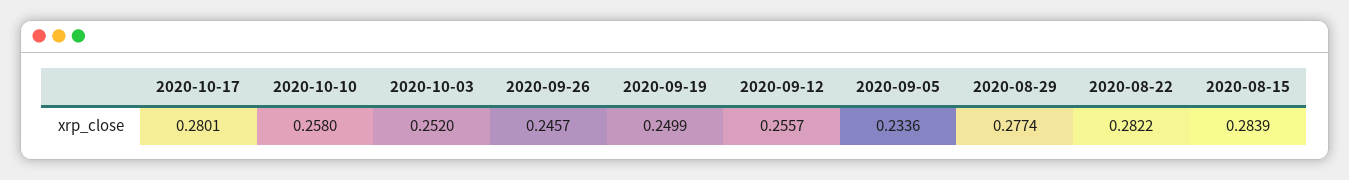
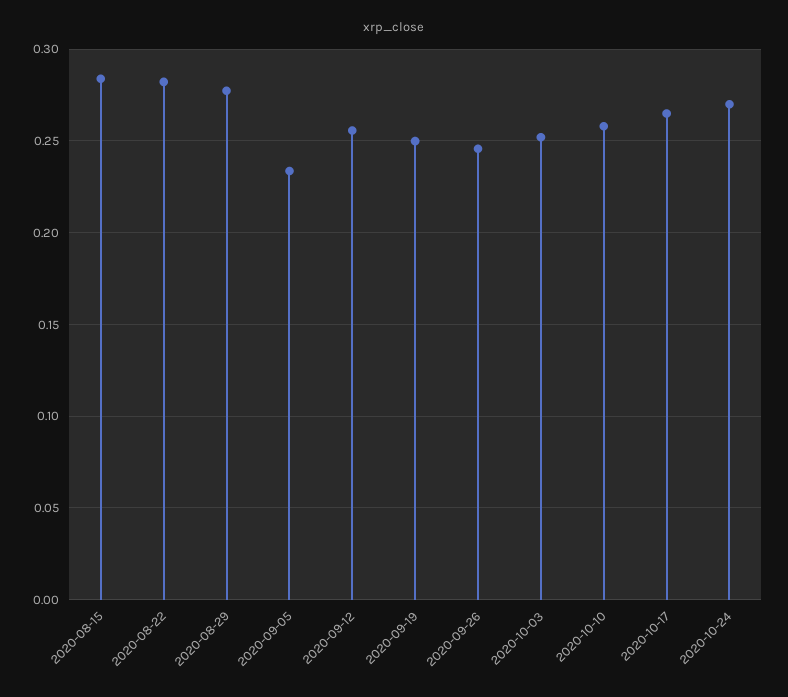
2020-10-17: 0.2801 -> 0.265
2020-10-24: none -> 0.27

